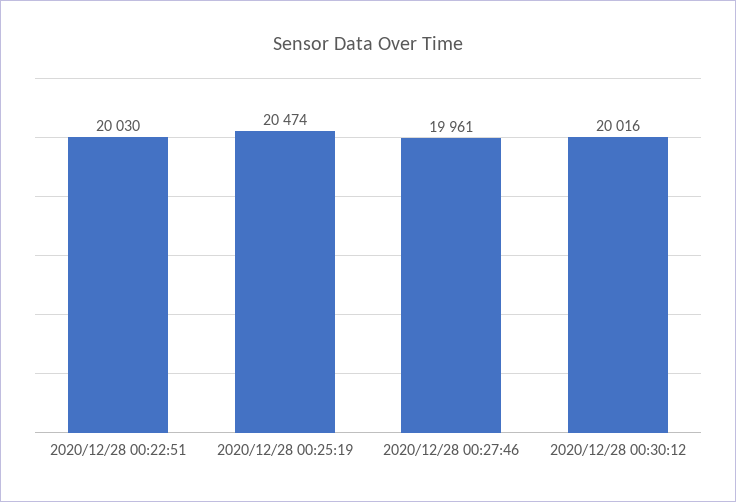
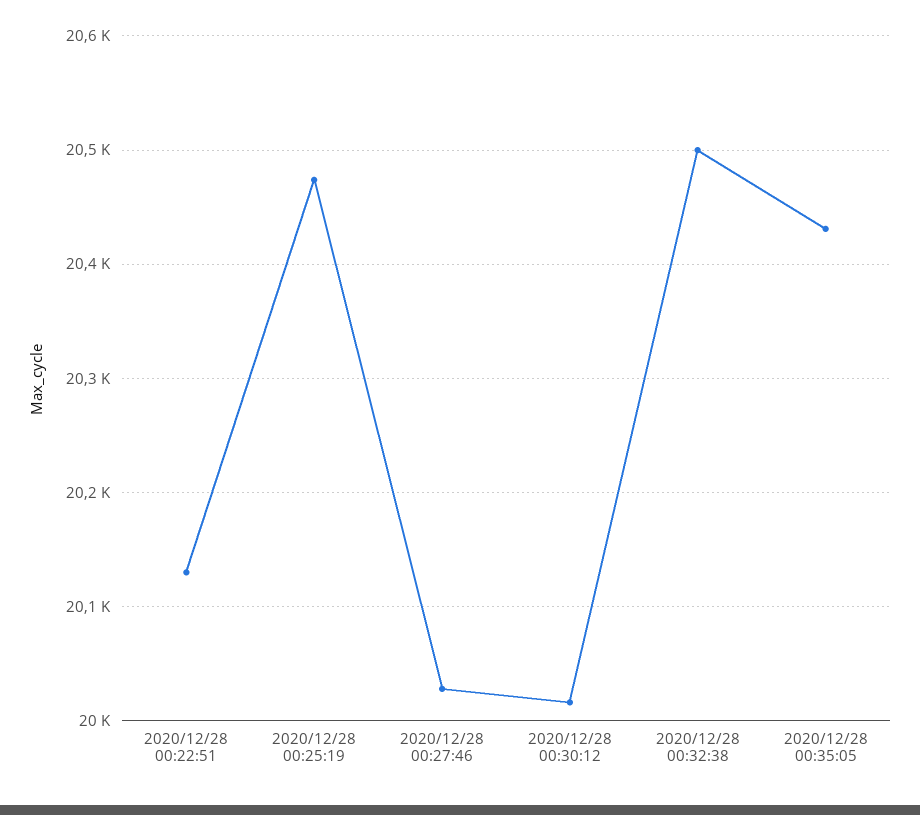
2020/12/28 00:22:51: 20030 -> 20130
2020/12/28 00:27:46: 19961 -> 20030
2020/12/28 00:32:38: none -> 20500
2020/12/28 00:35:05: none -> 20430

